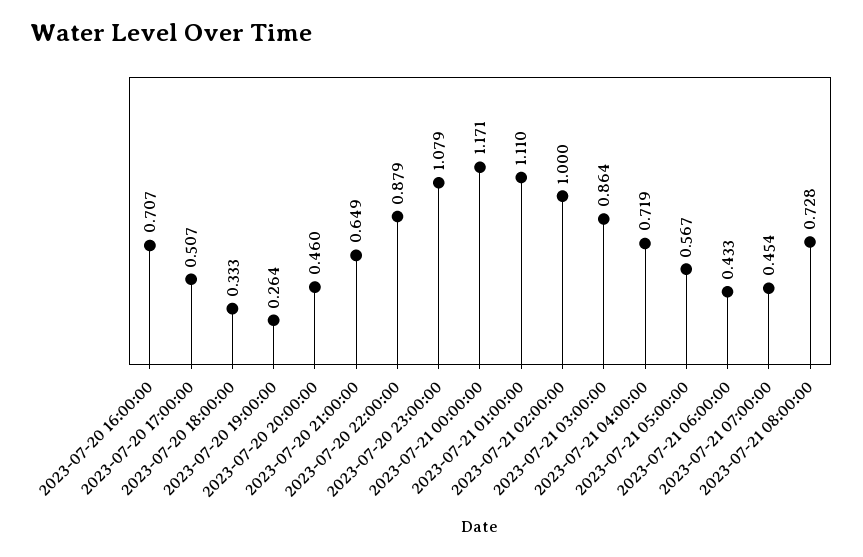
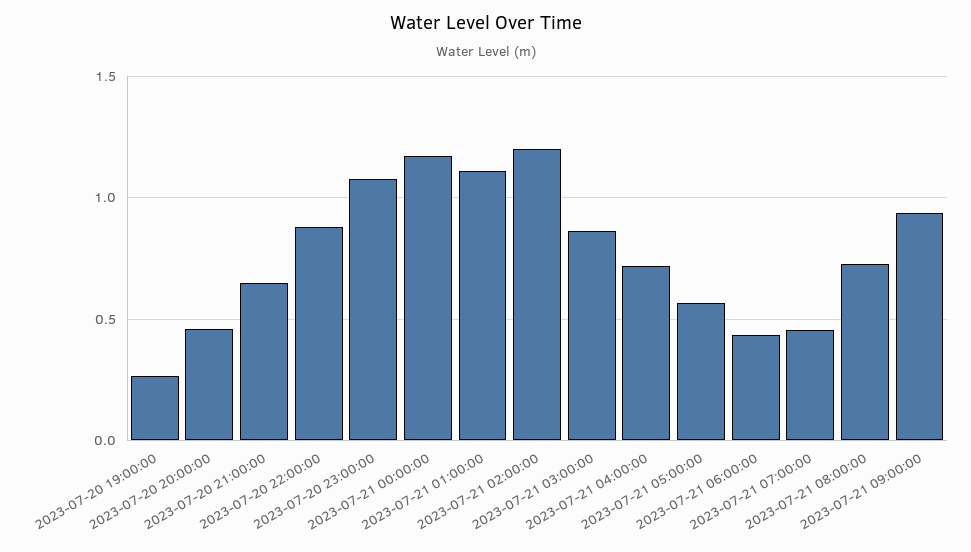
2023-07-20 16:00:00: 0.707 -> none
2023-07-20 17:00:00: 0.507 -> none
2023-07-20 18:00:00: 0.333 -> none
2023-07-21 02:00:00: 1 -> 1.2
2023-07-21 09:00:00: none -> 0.95

